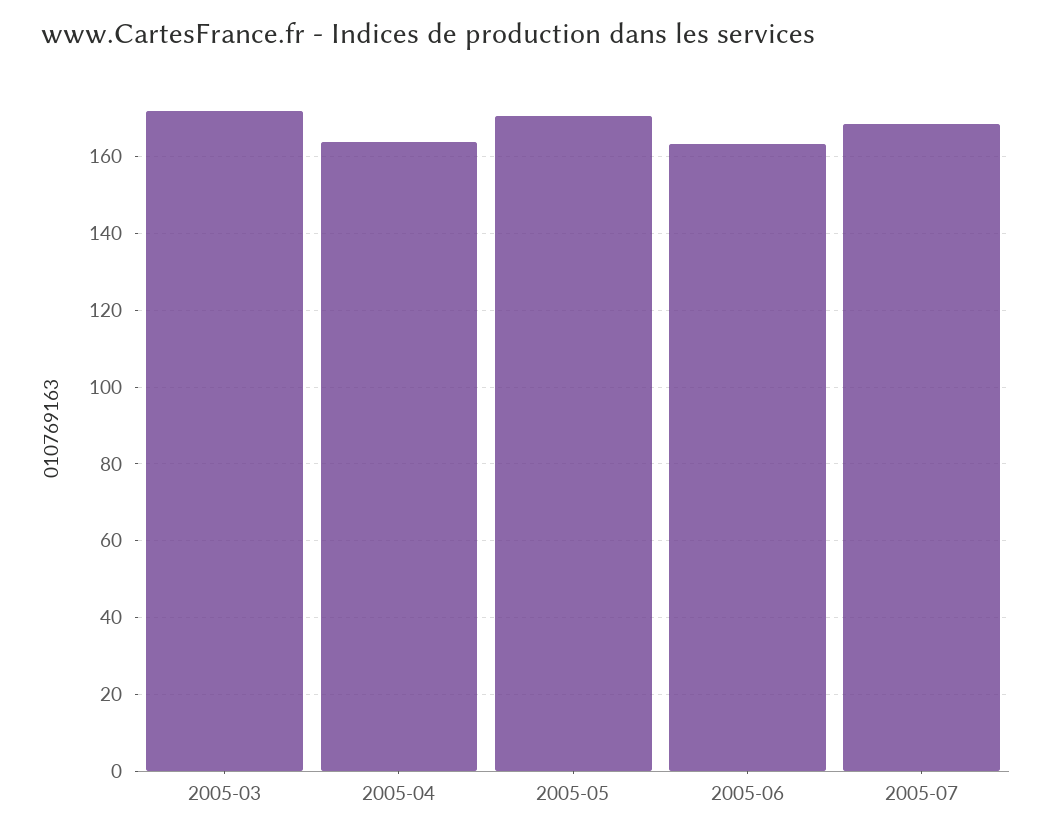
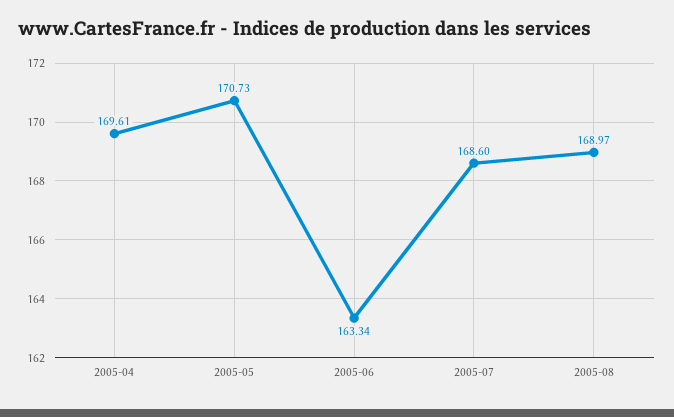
2005-03: 172 -> none
2005-04: 164 -> 169.61
2005-08: none -> 168.97

